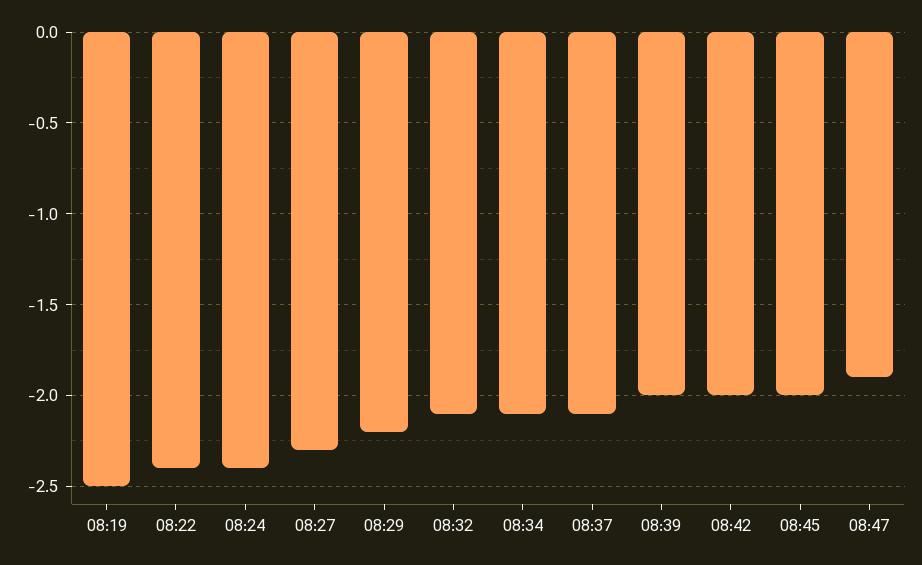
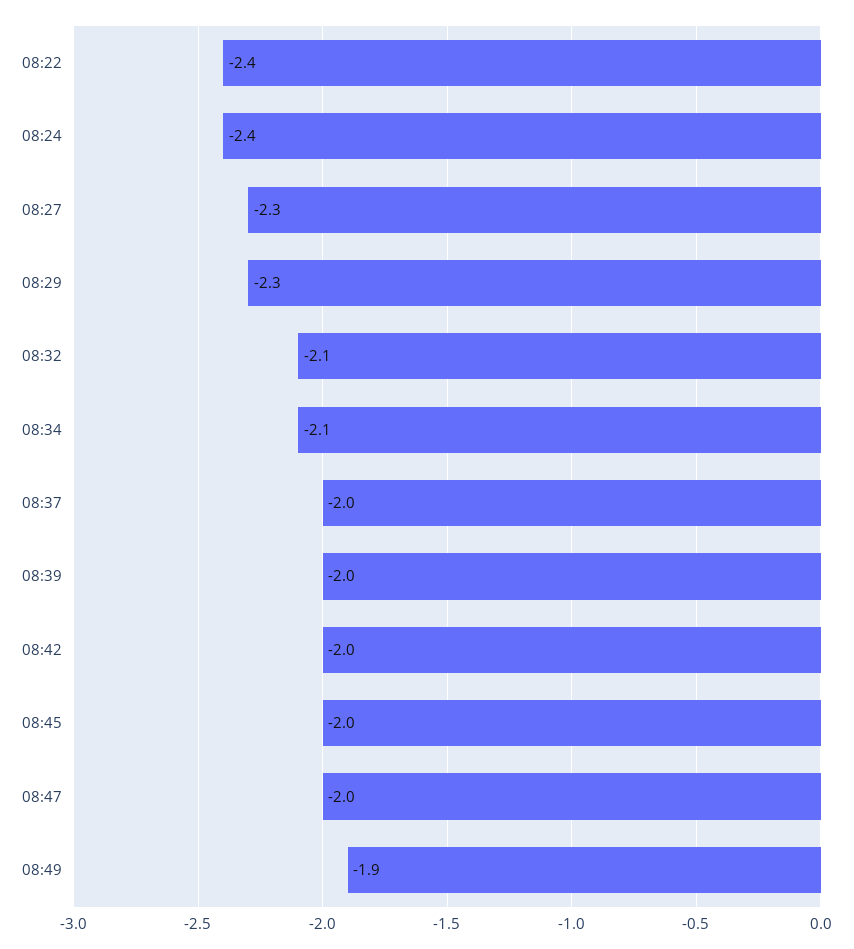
08:19: -2.5 -> none
08:29: -2.2 -> -2.3
08:37: -2.1 -> -2
08:47: -1.9 -> -2
08:49: none -> -1.9

